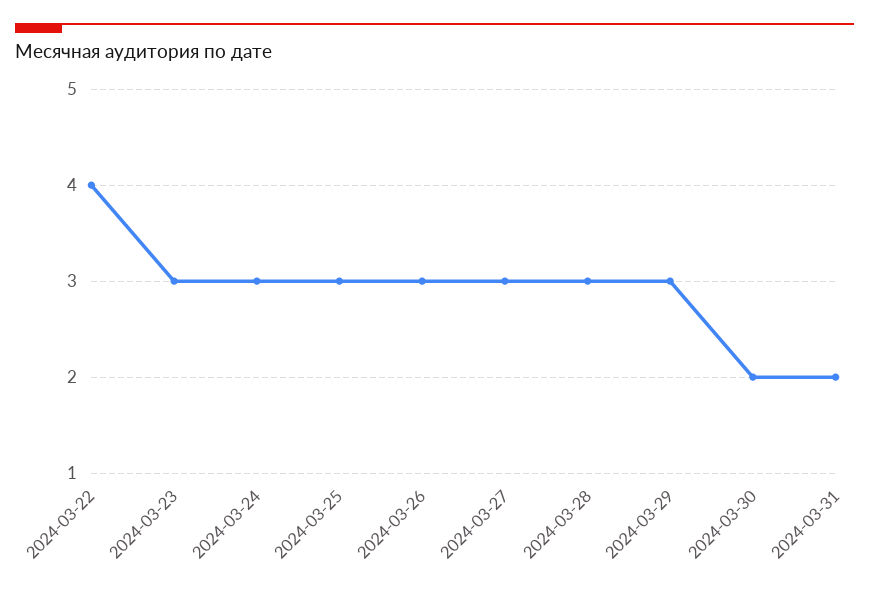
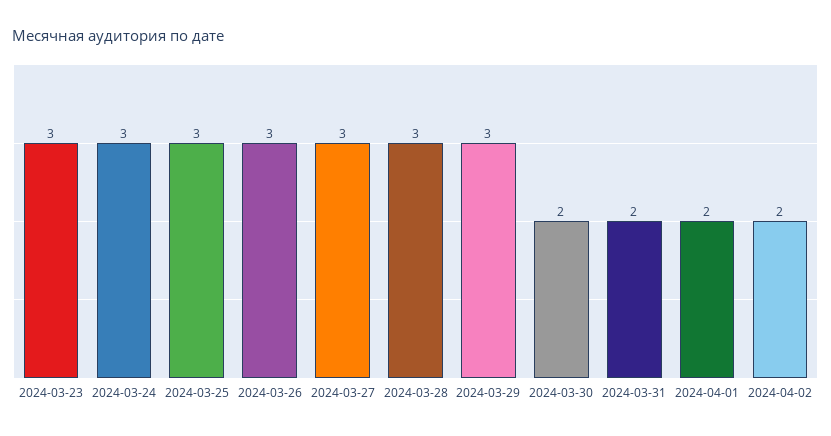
2024-03-22: 4 -> none
2024-04-01: none -> 2
2024-04-02: none -> 2

